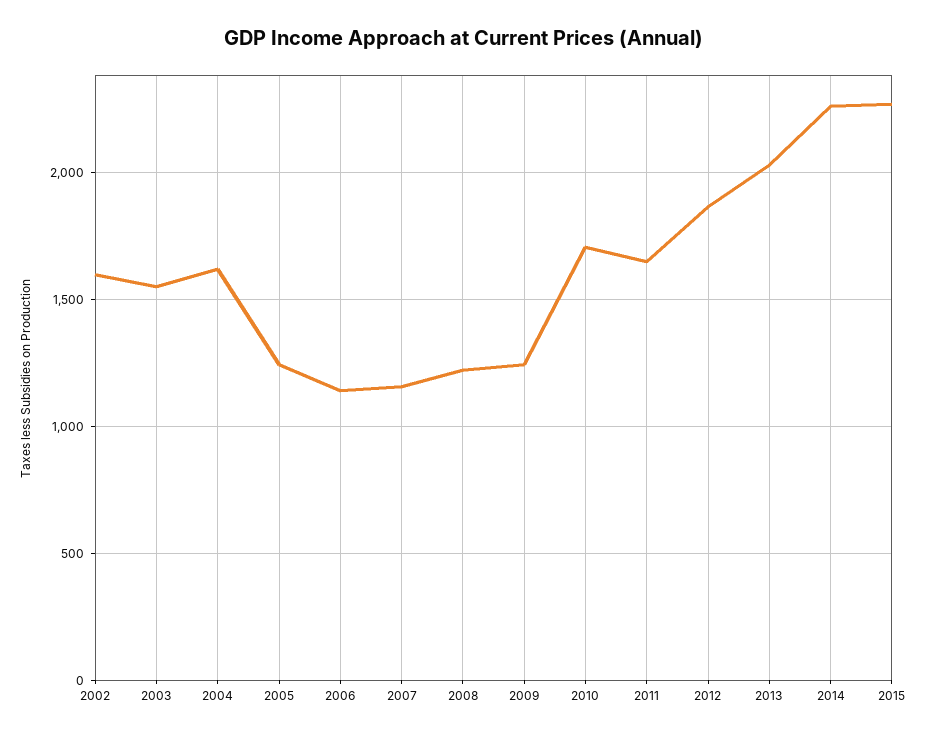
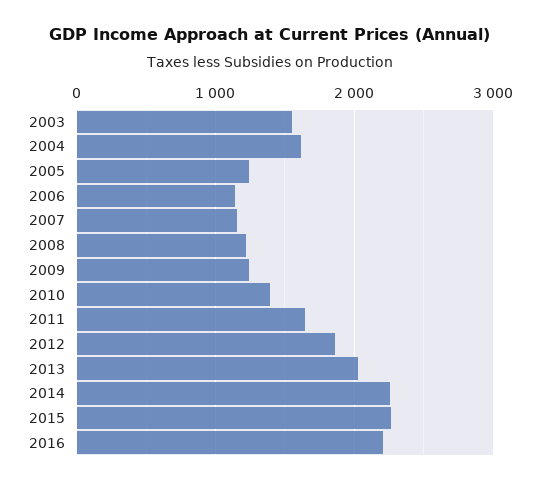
2002: 1600 -> none
2010: 1700 -> 1400
2016: none -> 2200

